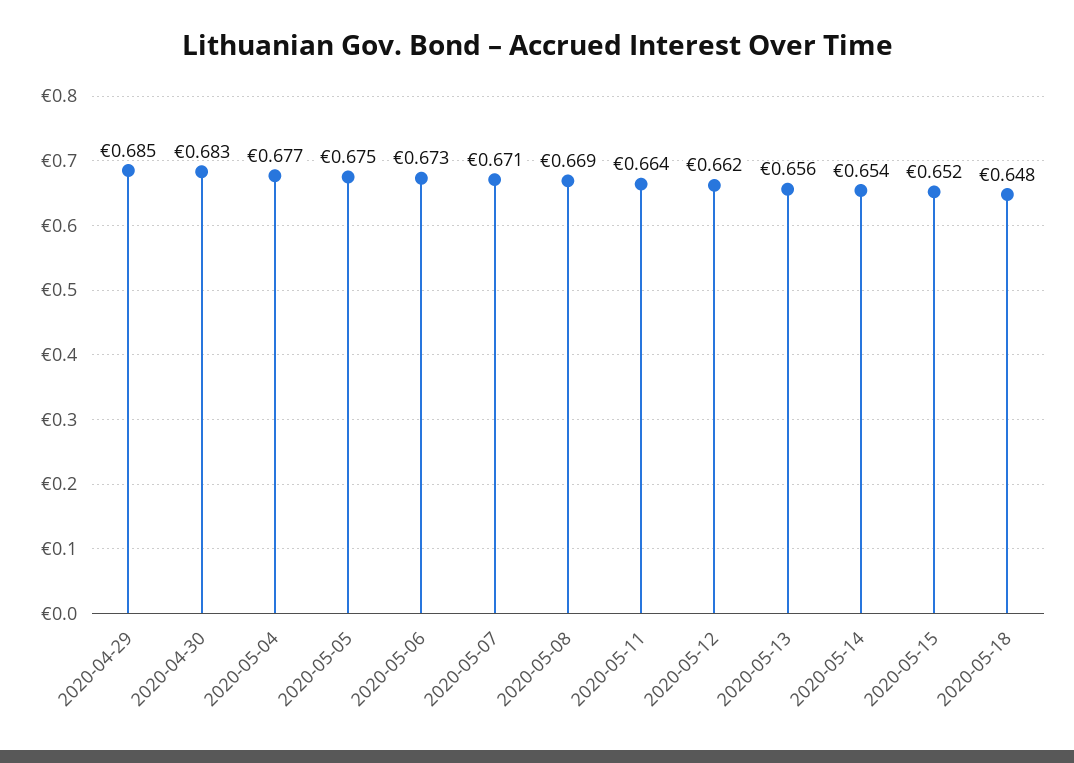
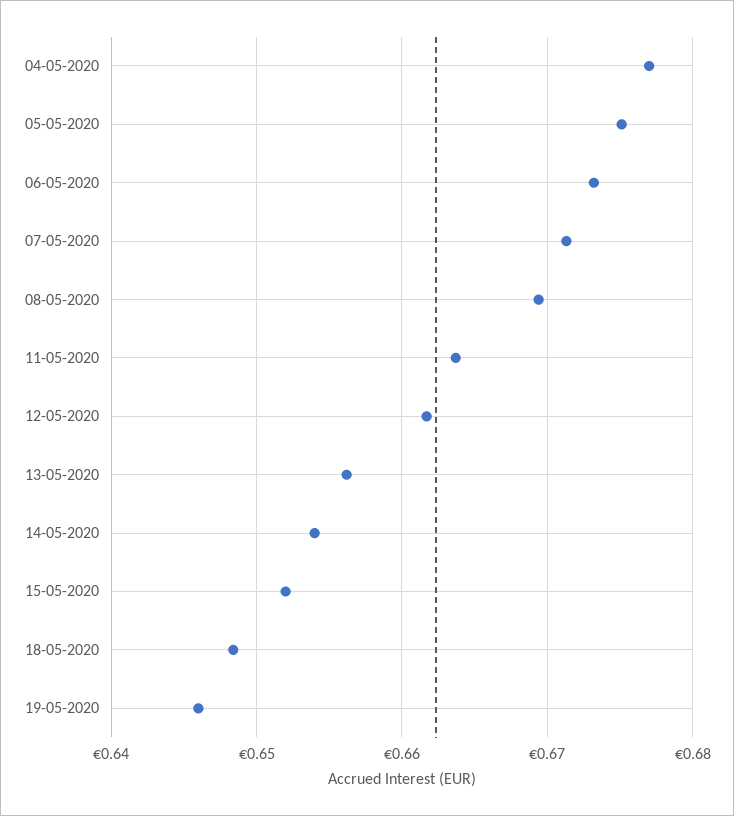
2020-04-29: 0.685 -> none
2020-04-30: 0.683 -> none
19-05-2020: none -> 0.646

